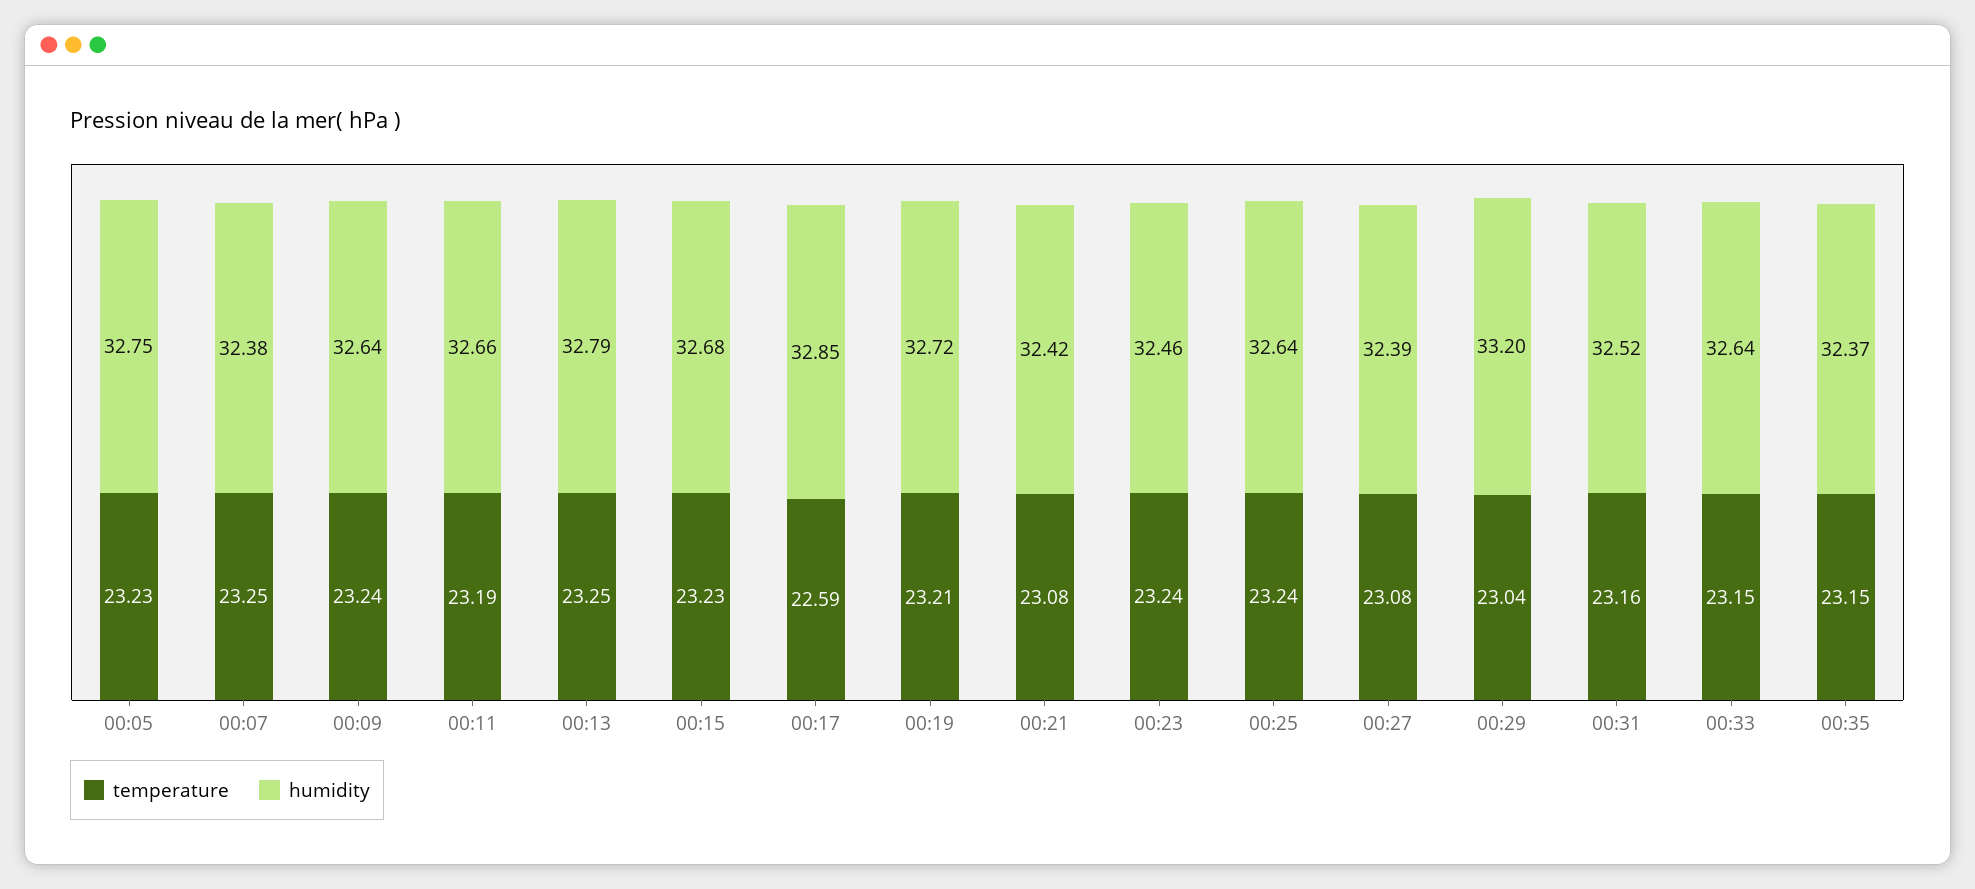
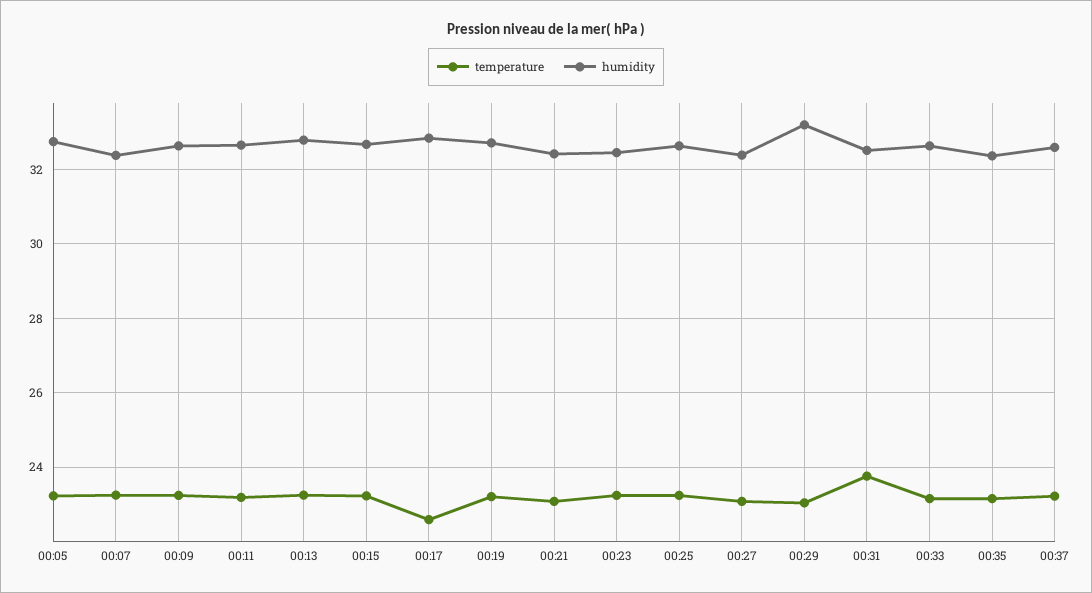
temperature, 00:31: 23.16 -> 23.8
temperature, 00:37: none -> 23.2
humidity, 00:37: none -> 32.6

